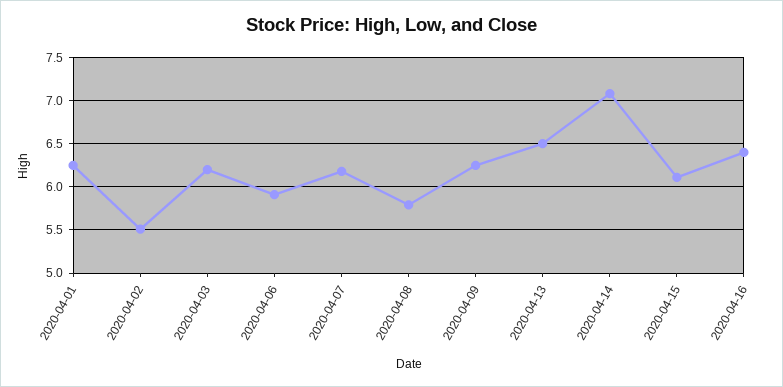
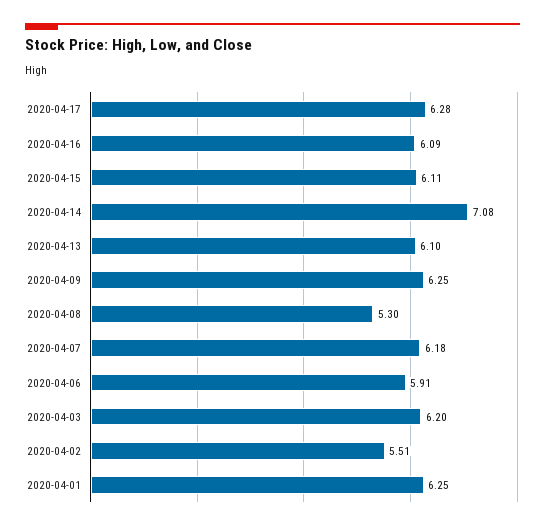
2020-04-08: 5.8 -> 5.3
2020-04-13: 6.5 -> 6.1
2020-04-16: 6.4 -> 6.09
2020-04-17: none -> 6.28

